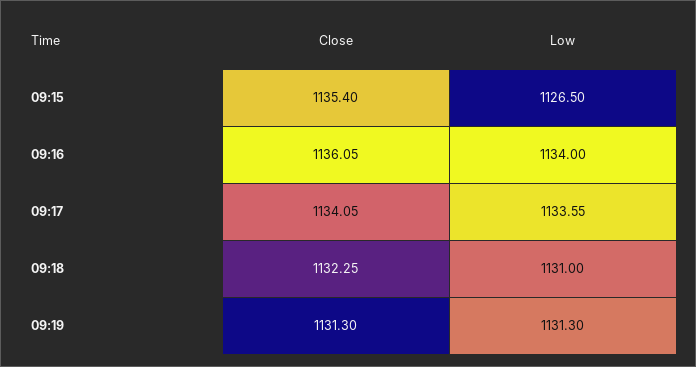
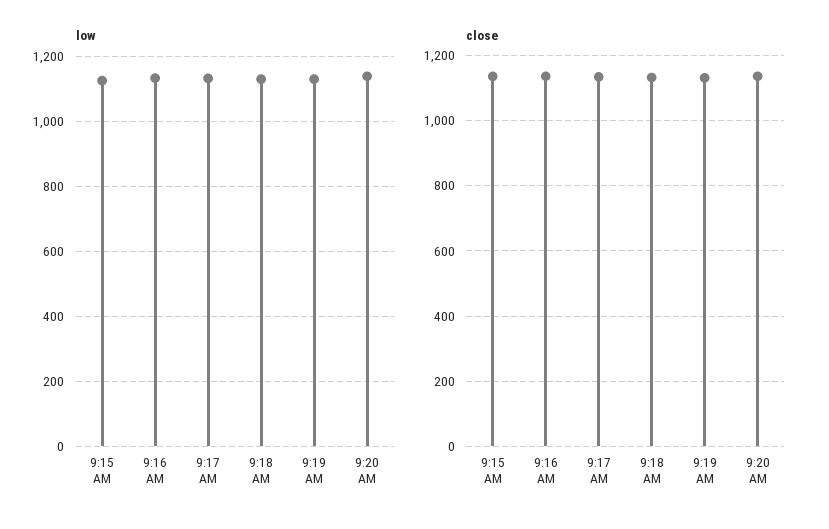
Low, 9:20 AM: none -> 1140
Close, 9:20 AM: none -> 1140

